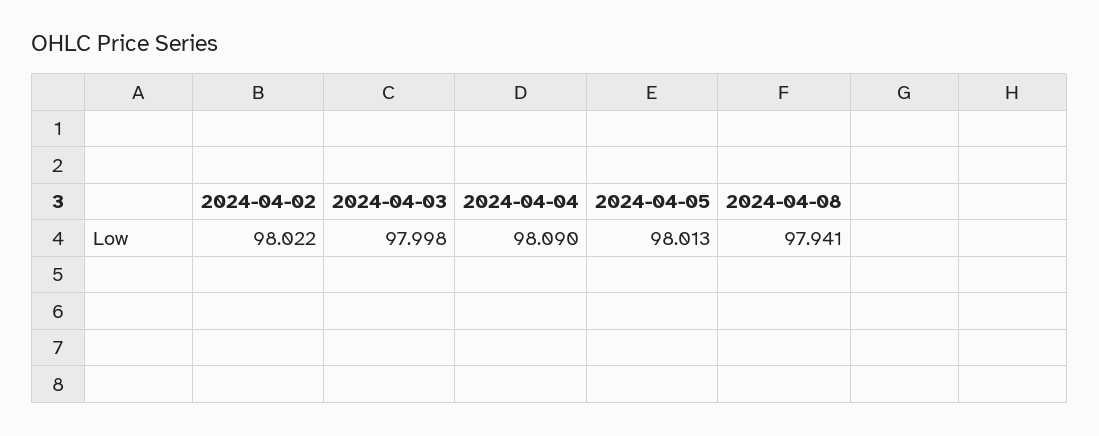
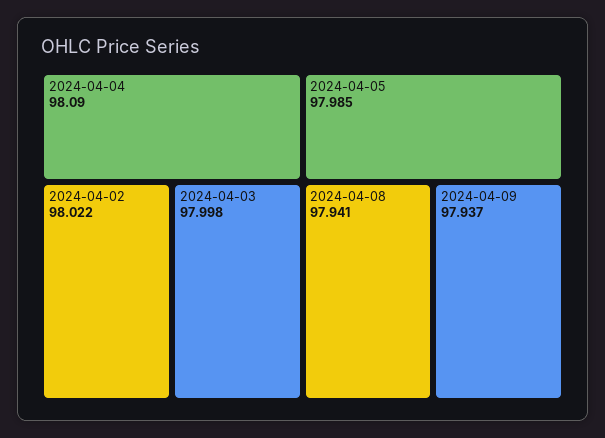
2024-04-05: 98.013 -> 97.985
2024-04-09: none -> 97.937

